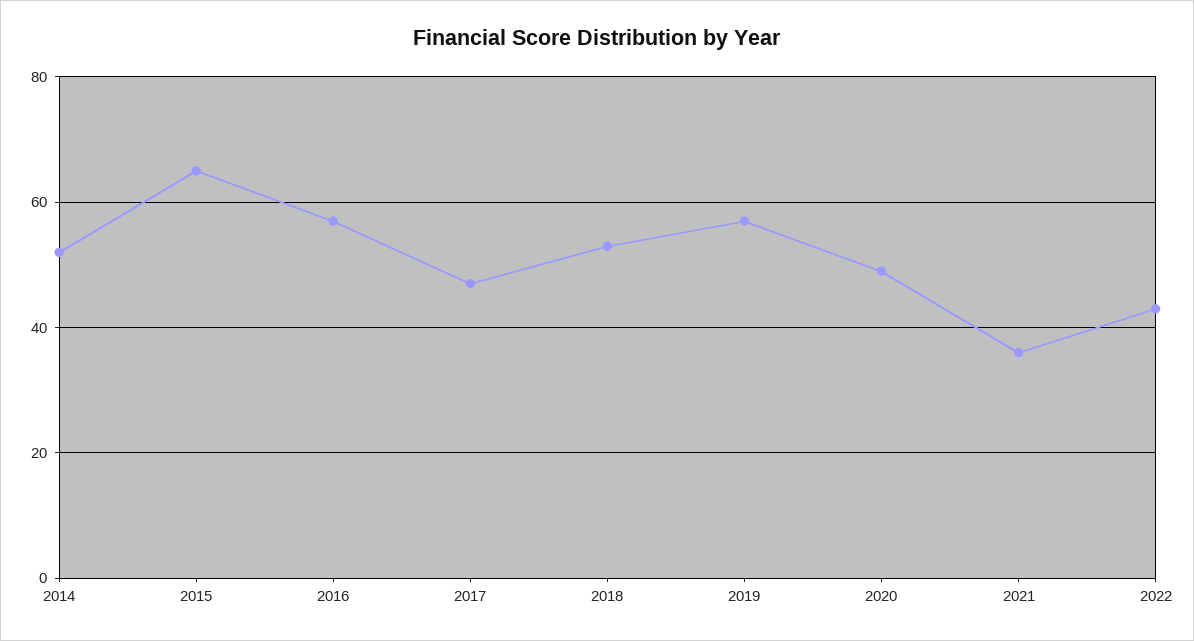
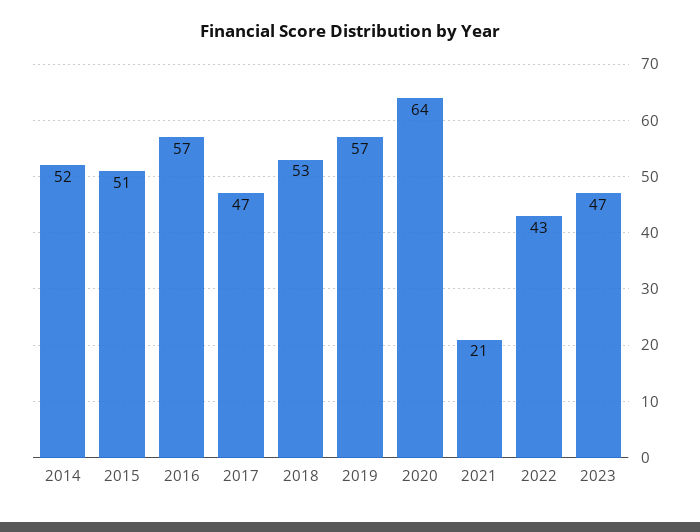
2015: 65 -> 51
2020: 50 -> 64
2021: 35 -> 21
2023: none -> 47

